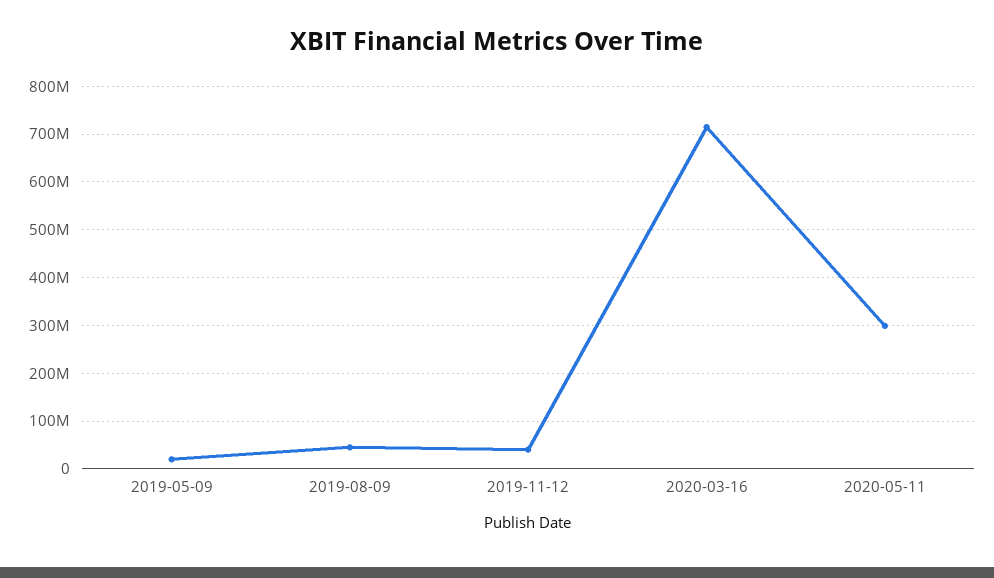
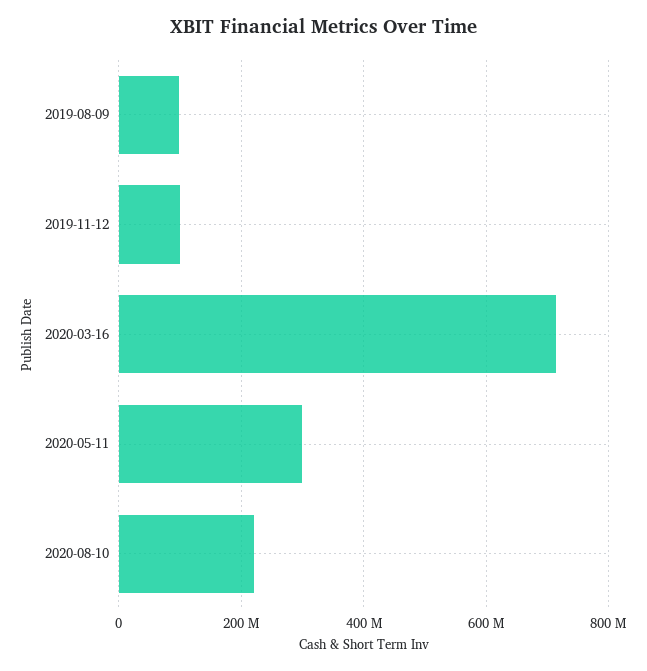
2019-05-09: 20000000 -> none
2019-08-09: 40000000 -> 100000000
2019-11-12: 40000000 -> 100000000
2020-08-10: none -> 220000000

